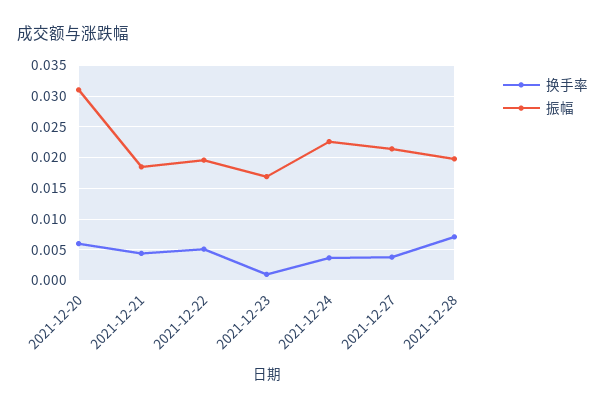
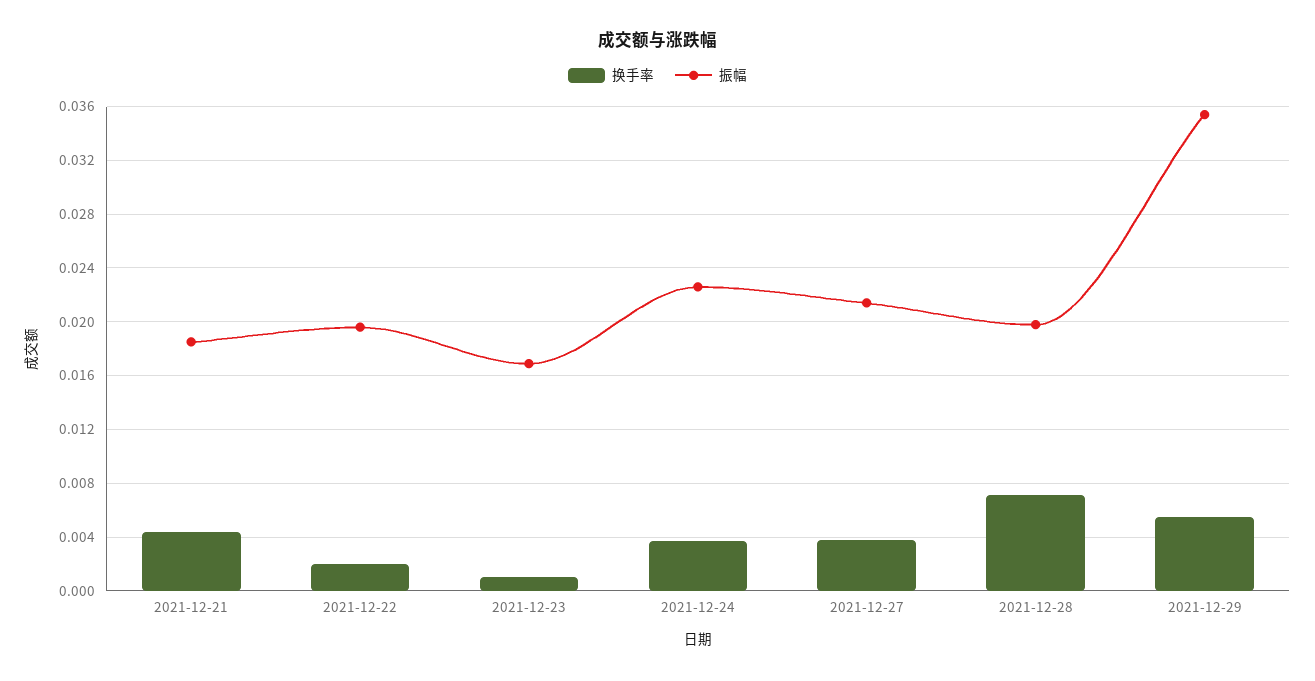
换手率, 2021-12-20: 0.006 -> none
振幅, 2021-12-20: 0.031 -> none
换手率, 2021-12-22: 0.005 -> 0.002
换手率, 2021-12-29: none -> 0.0055
振幅, 2021-12-29: none -> 0.0355

